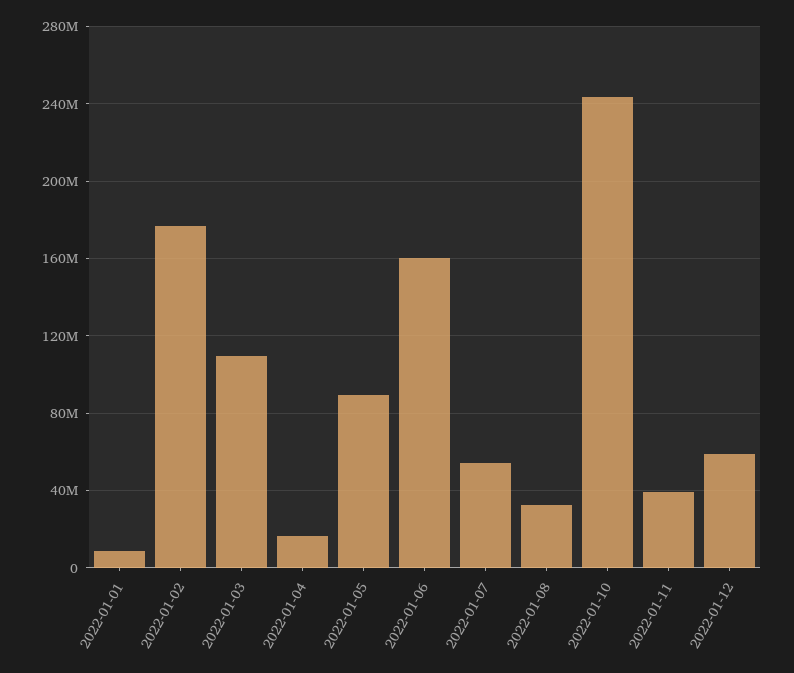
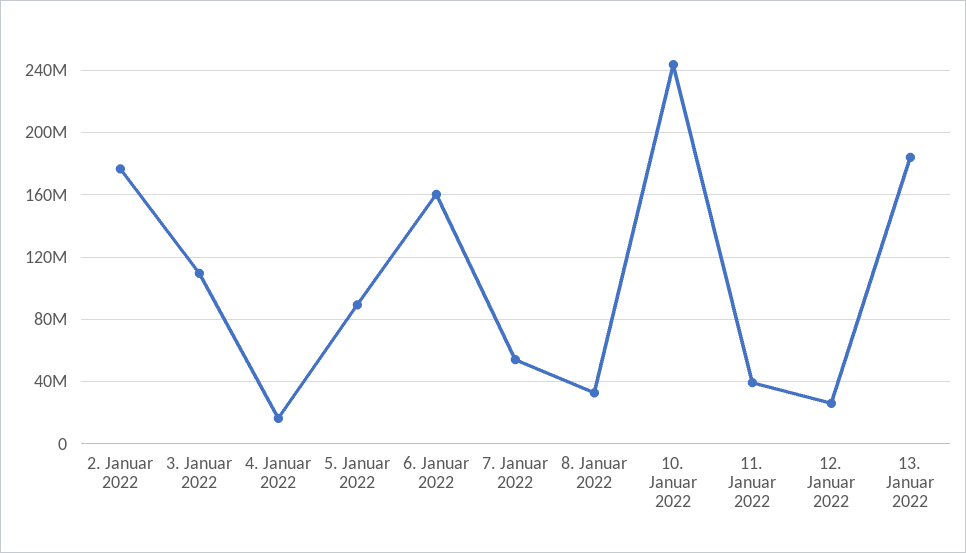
2022-01-01: 10000000 -> none
2022-01-12: 60000000 -> 25000000
13. Januar 2022: none -> 185000000

